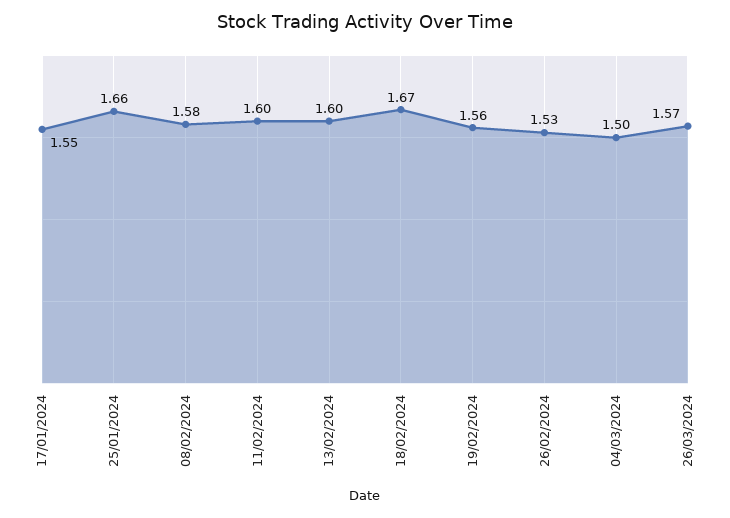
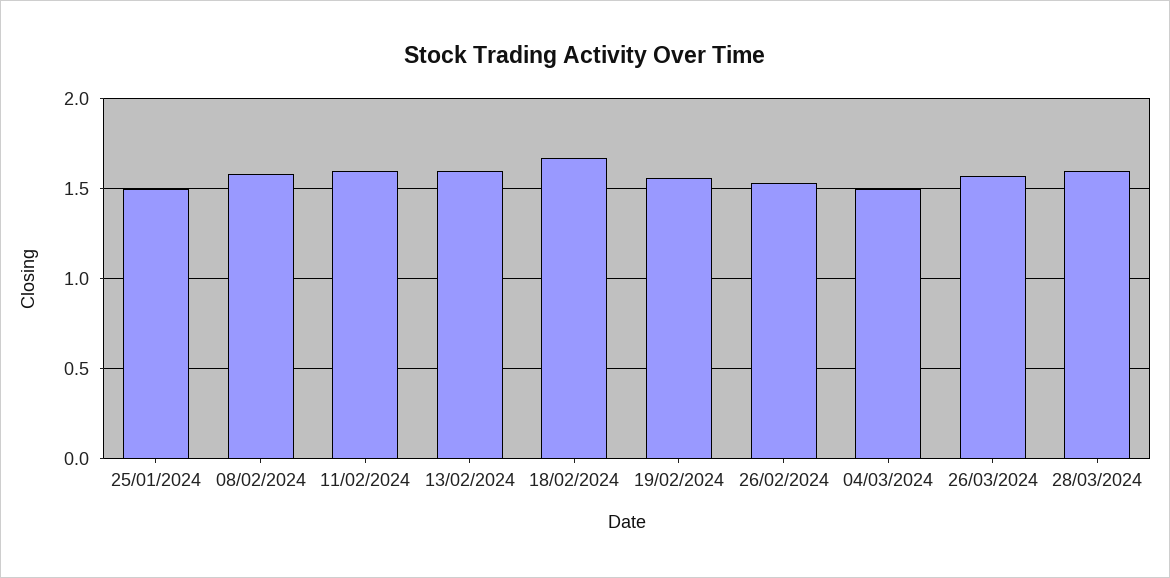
17/01/2024: 1.55 -> none
25/01/2024: 1.66 -> 1.5
28/03/2024: none -> 1.6

